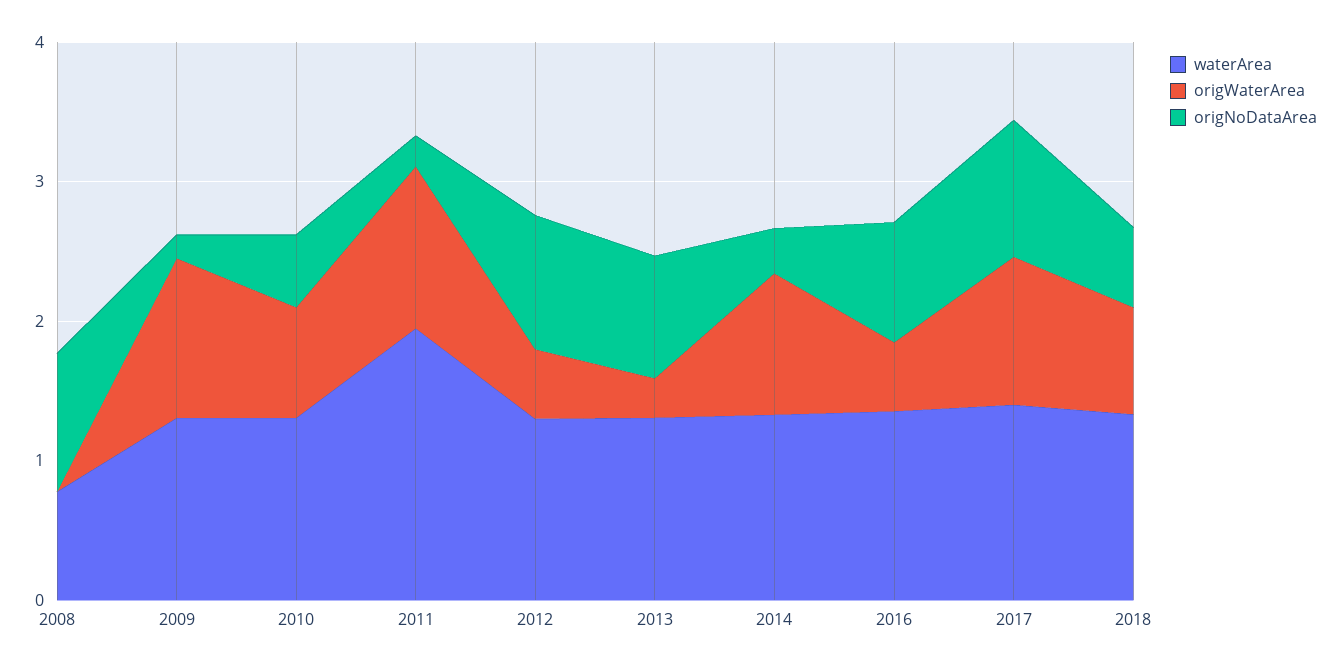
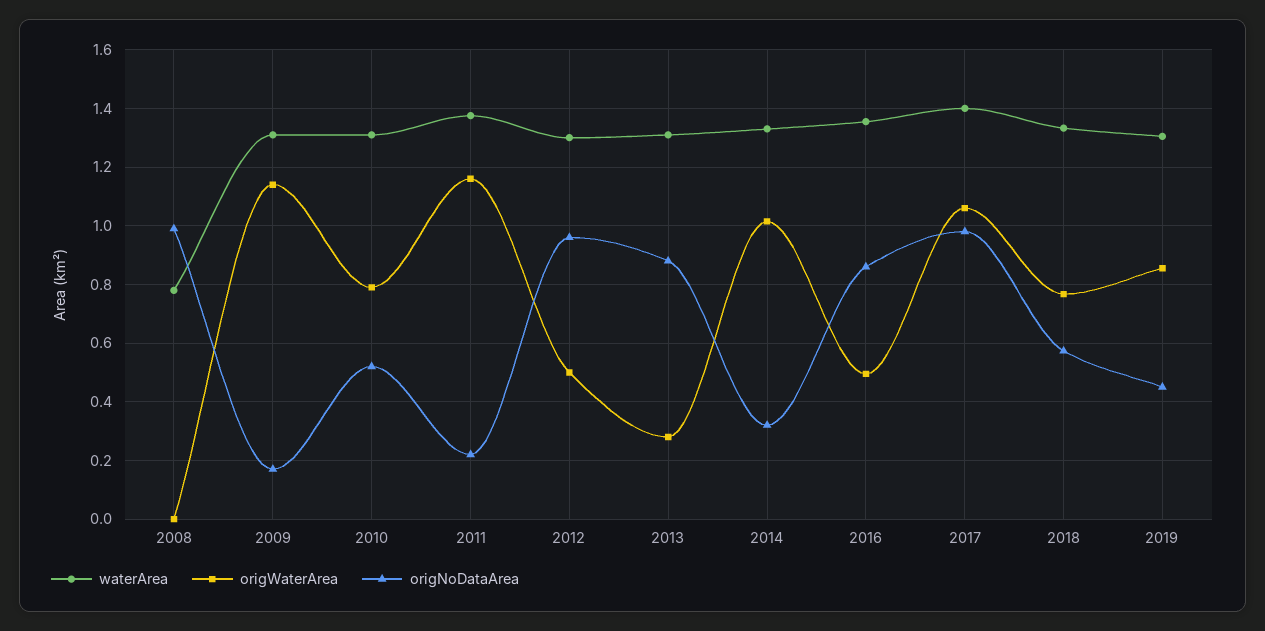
waterArea, 2011: 2 -> 1.375
waterArea, 2019: none -> 1.3
origWaterArea, 2019: none -> 0.85
origNoDataArea, 2019: none -> 0.45

